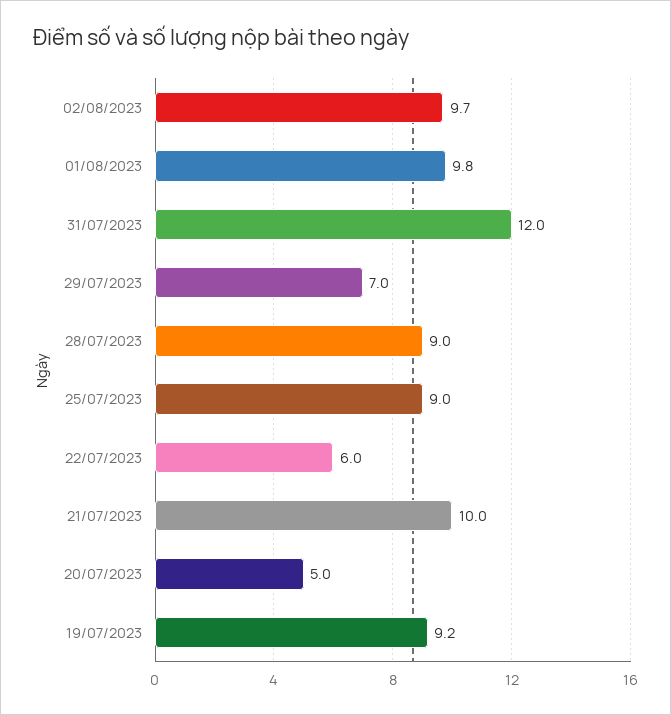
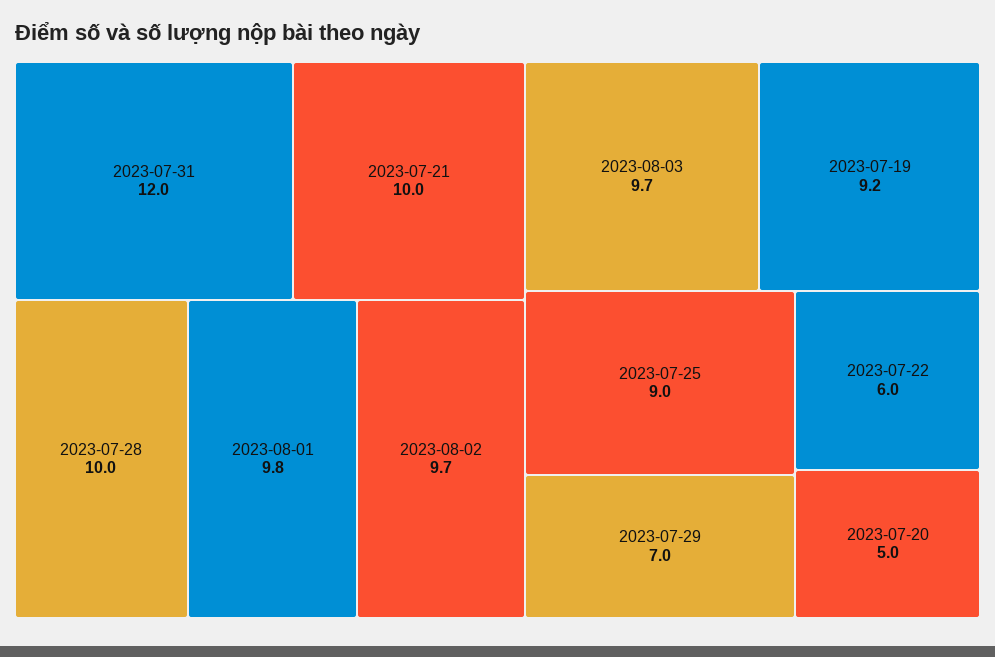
28/07/2023: 9 -> 10
2023-08-03: none -> 9.7

